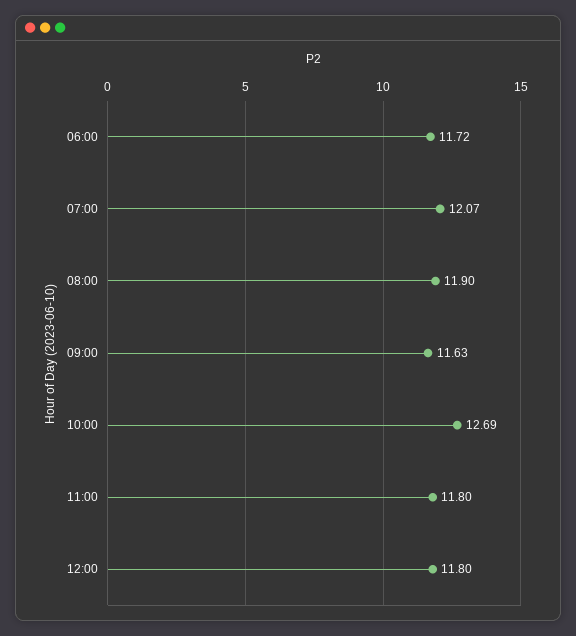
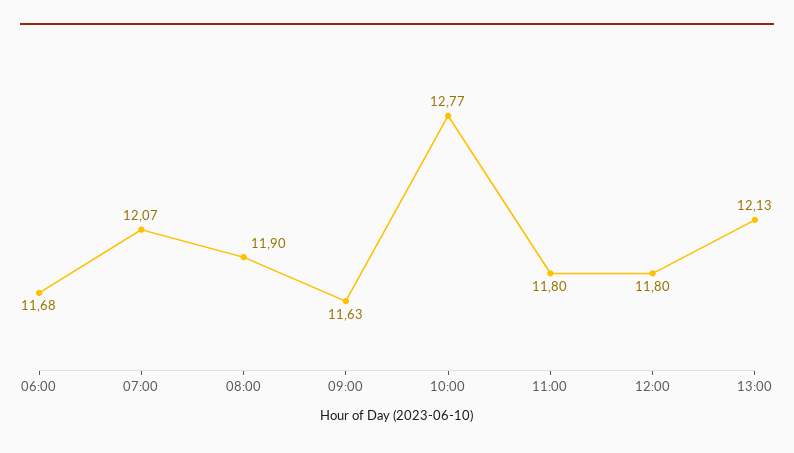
06:00: 11.72 -> 11.68
10:00: 12.69 -> 12.77
13:00: none -> 12.13

